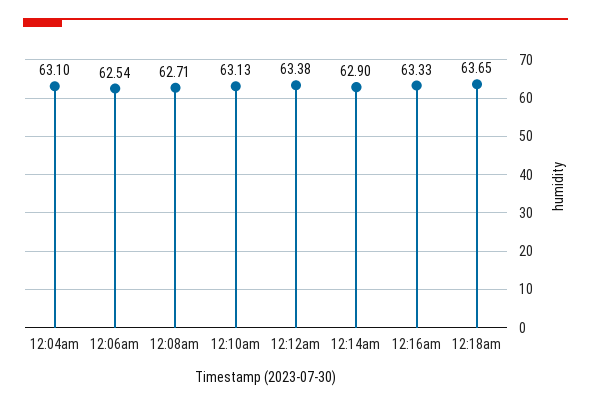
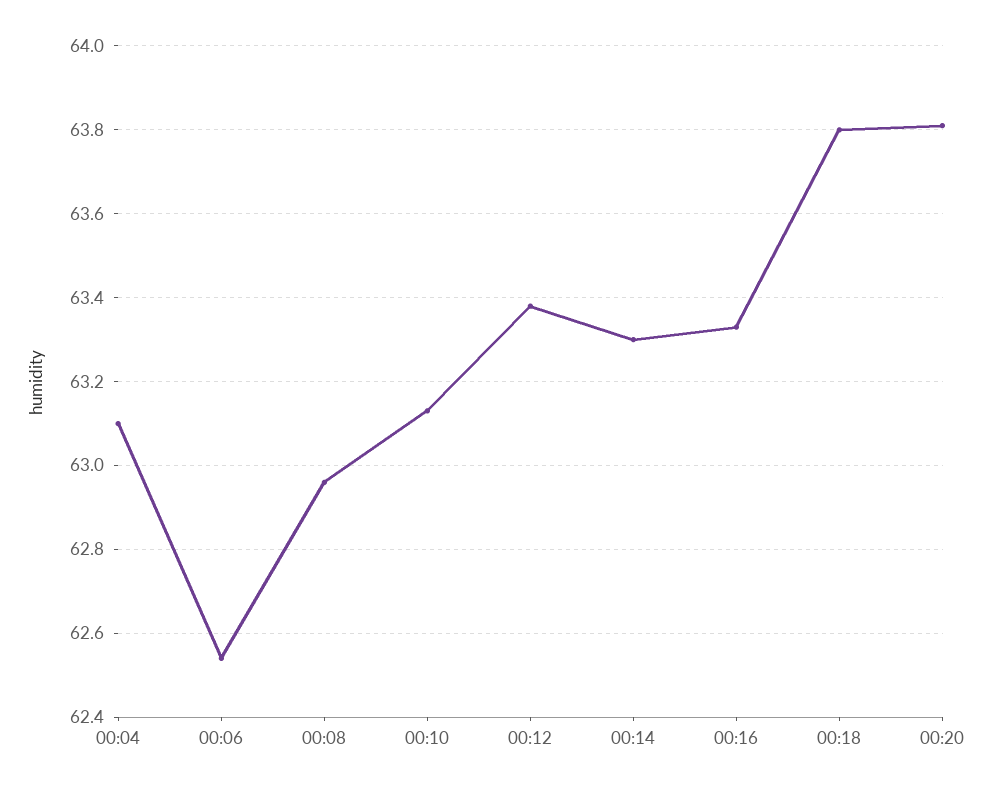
12:08am: 62.71 -> 62.95
12:14am: 62.9 -> 63.3
12:18am: 63.65 -> 63.8
00:20: none -> 63.8

